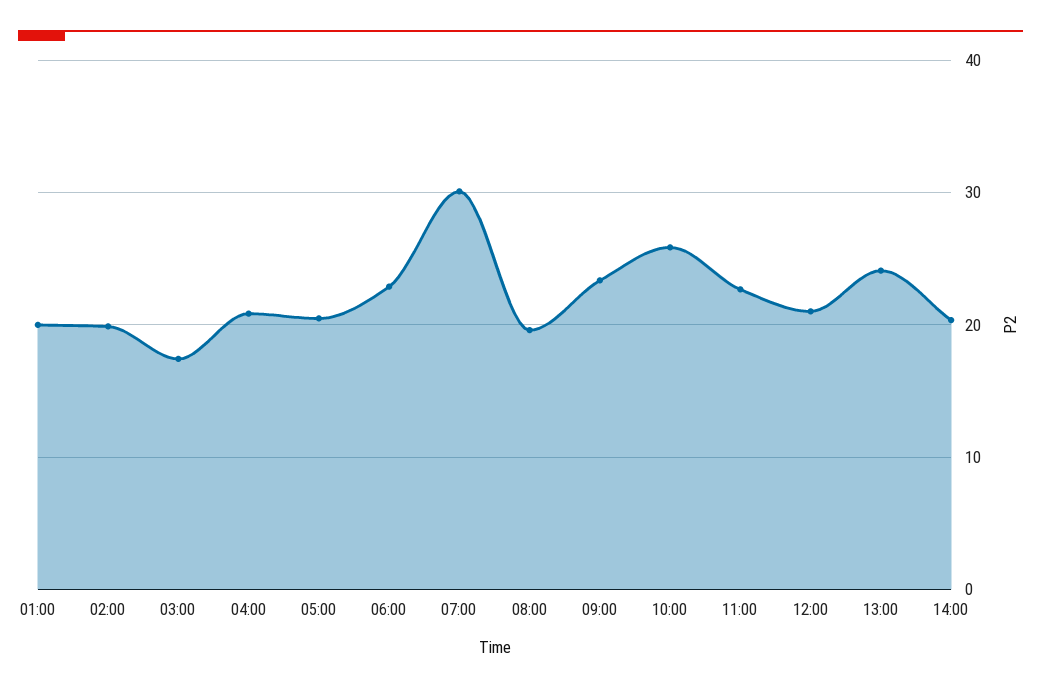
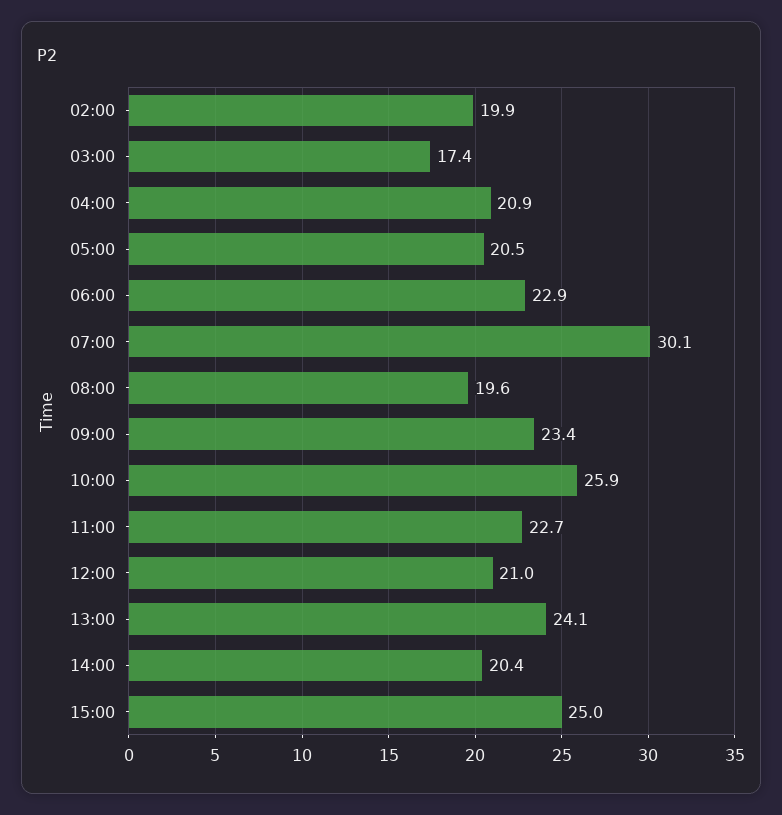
01:00: 20 -> none
15:00: none -> 25

